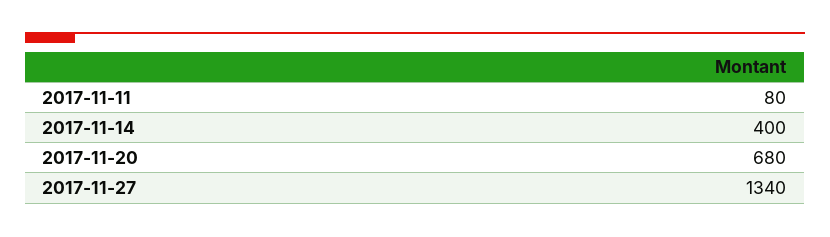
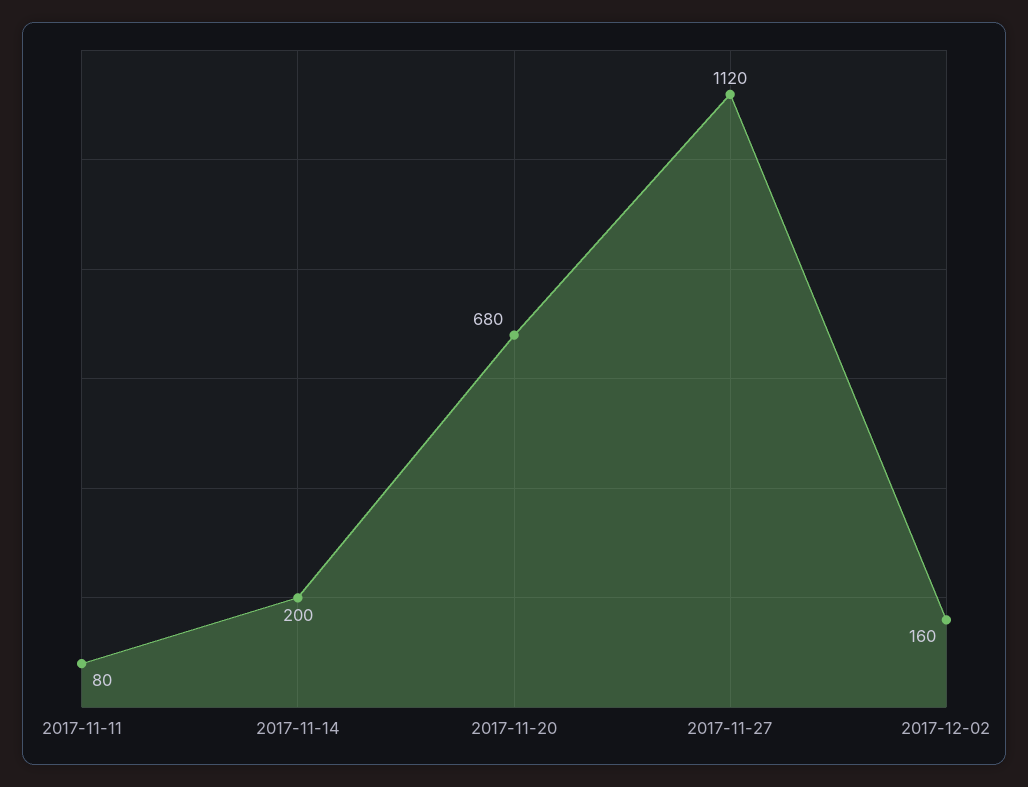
2017-11-14: 400 -> 200
2017-11-27: 1340 -> 1120
2017-12-02: none -> 160

